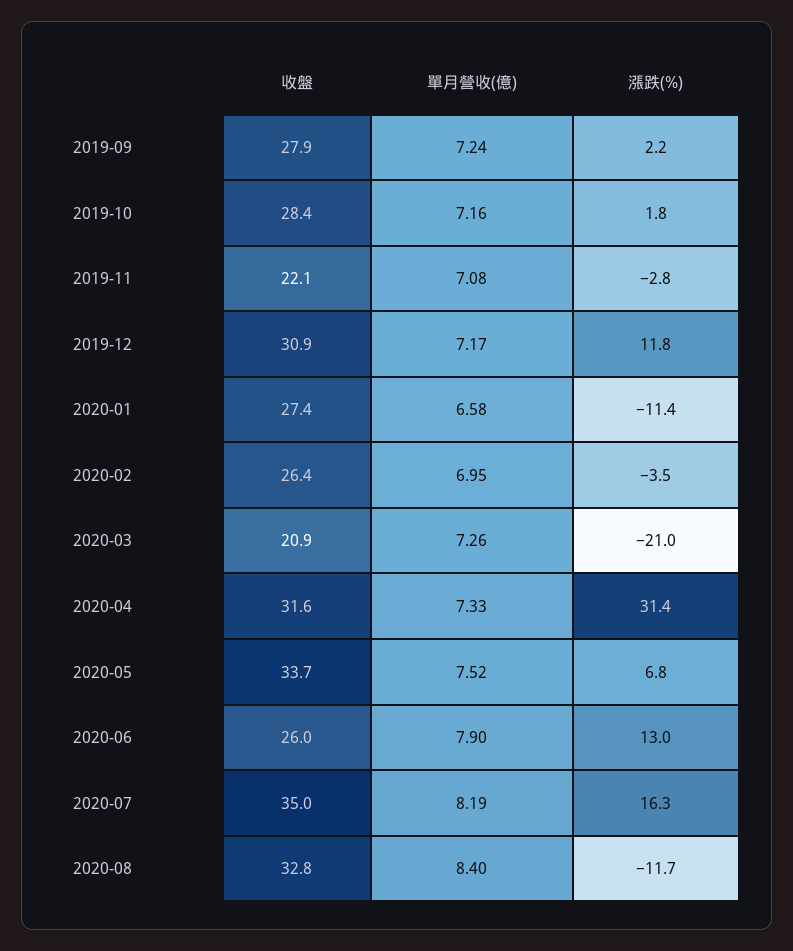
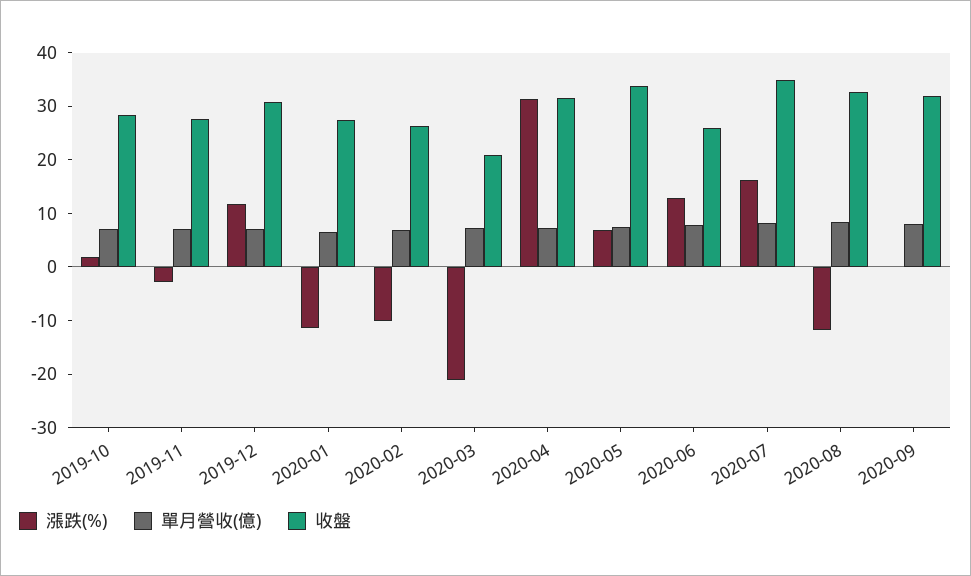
收盤, 2019-09: 27.9 -> none
單月營收(億), 2019-09: 7.24 -> none
漲跌(%), 2019-09: 2.2 -> none
收盤, 2019-11: 22.1 -> 28
漲跌(%), 2020-02: -3.5 -> -10
漲跌(%), 2020-09: none -> 0
單月營收(億), 2020-09: none -> 8
收盤, 2020-09: none -> 32

